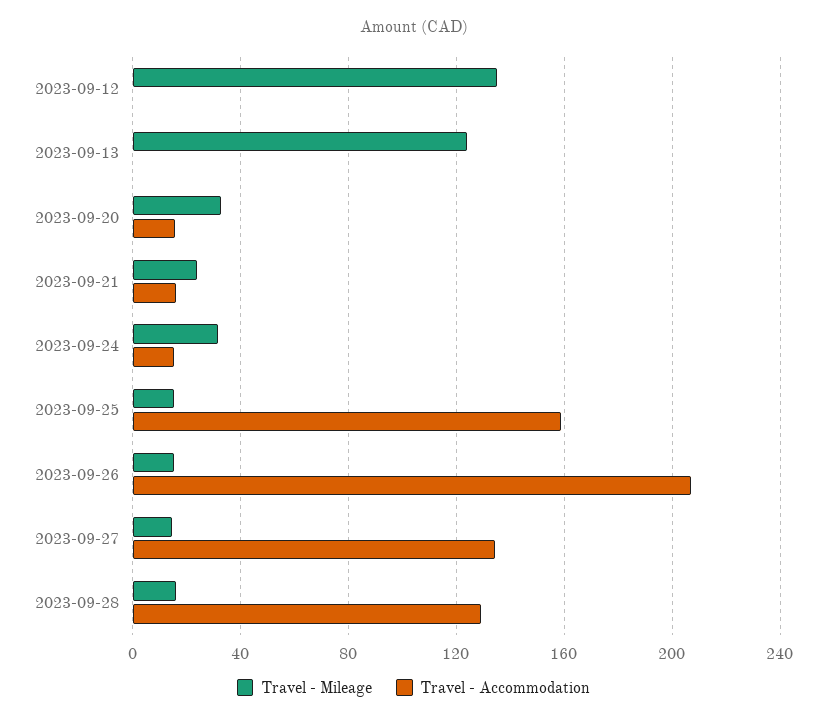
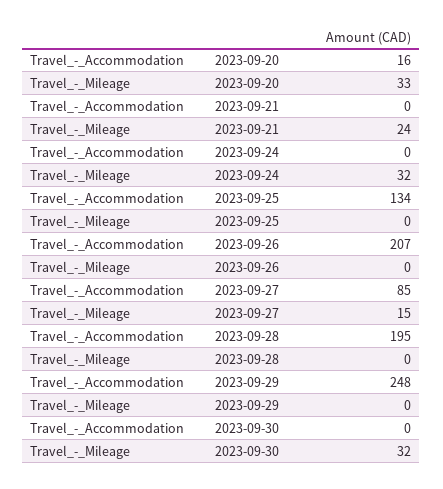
Travel - Mileage, 2023-09-12: 135 -> none
Travel - Accommodation, 2023-09-12: 0 -> none
Travel - Mileage, 2023-09-13: 125 -> none
Travel - Accommodation, 2023-09-13: 0 -> none
Travel - Accommodation, 2023-09-21: 15 -> 0
Travel - Accommodation, 2023-09-24: 15 -> 0
Travel - Mileage, 2023-09-25: 15 -> 0
Travel - Accommodation, 2023-09-25: 160 -> 134
Travel - Mileage, 2023-09-26: 15 -> 0
Travel - Accommodation, 2023-09-27: 135 -> 85
Travel - Mileage, 2023-09-28: 15 -> 0
Travel - Accommodation, 2023-09-28: 130 -> 195
Travel - Accommodation, 2023-09-29: none -> 248
Travel - Mileage, 2023-09-29: none -> 0
Travel - Accommodation, 2023-09-30: none -> 0
Travel - Mileage, 2023-09-30: none -> 32

